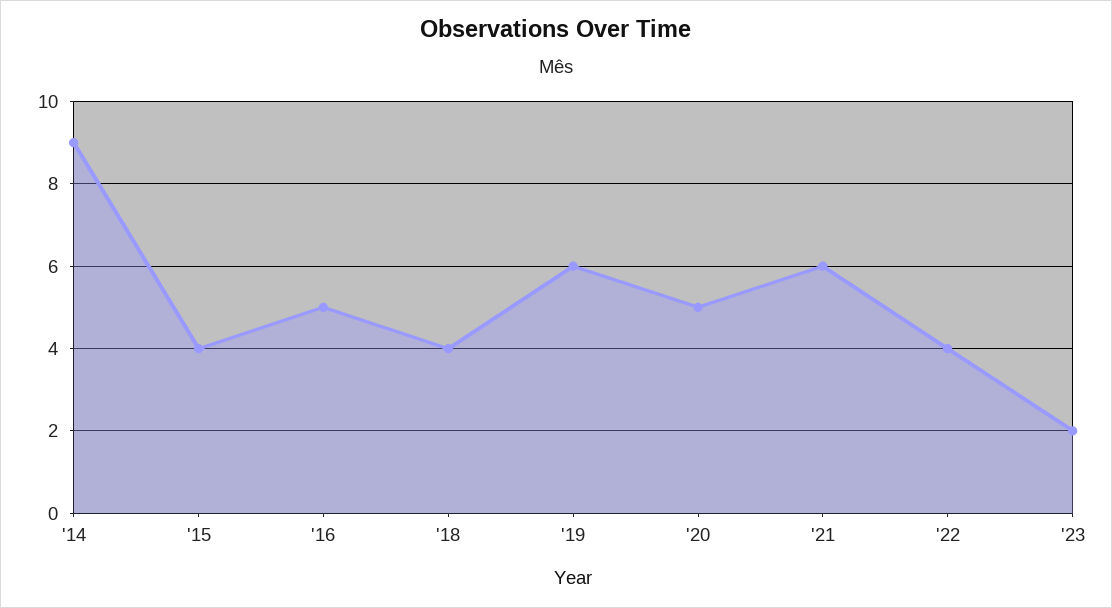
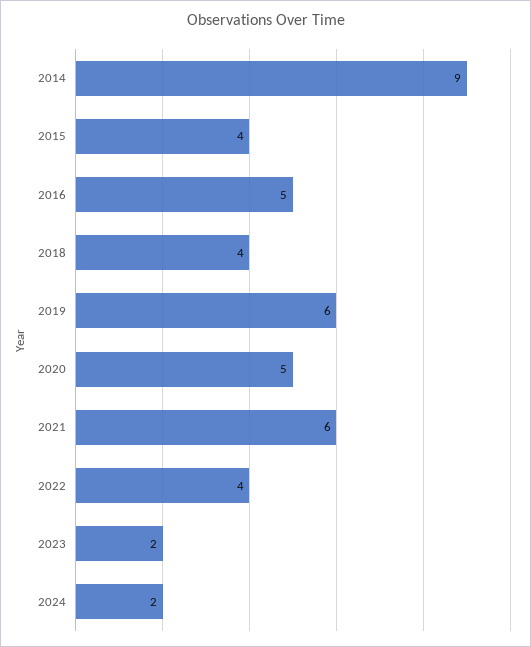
2024: none -> 2

